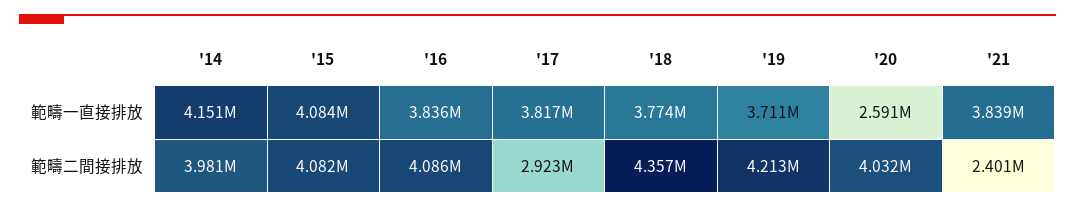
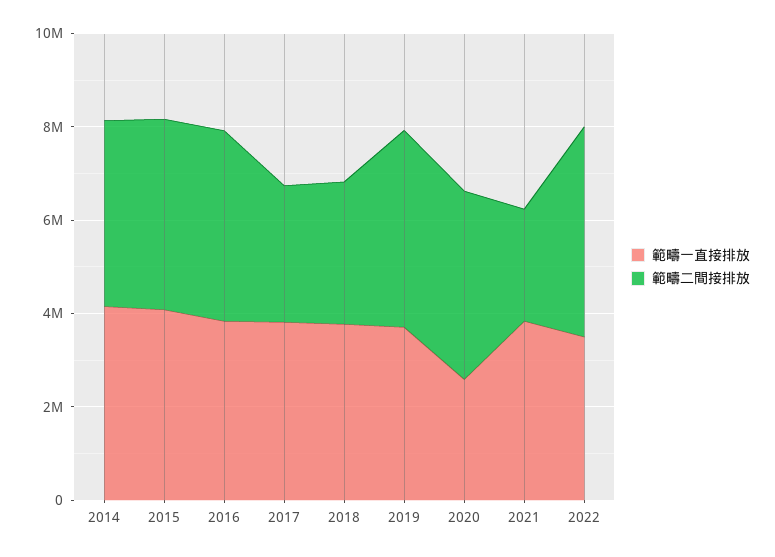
範疇二間接排放, '18: 4357000 -> 3000000
範疇一直接排放, 2022: none -> 3500000
範疇二間接排放, 2022: none -> 4500000

